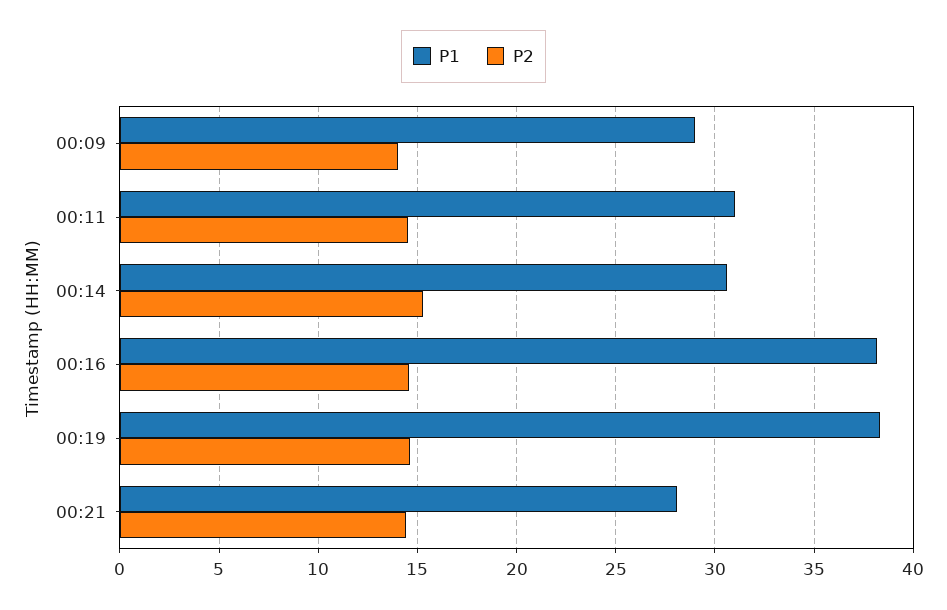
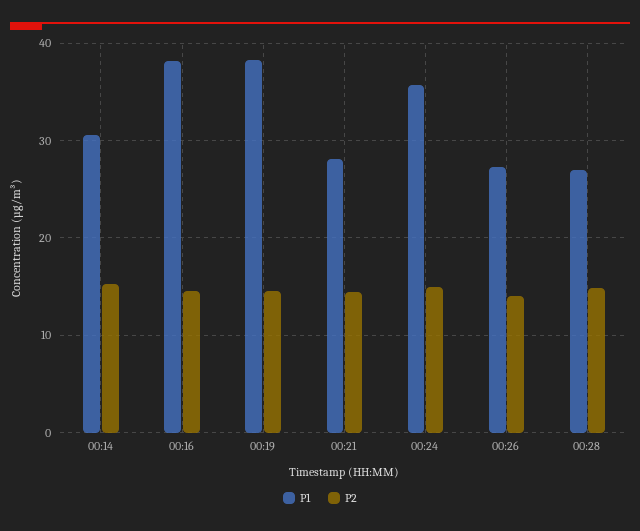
P1, 00:09: 29 -> none
P2, 00:09: 14 -> none
P1, 00:11: 31 -> none
P2, 00:11: 14.5 -> none
P1, 00:24: none -> 36
P2, 00:24: none -> 15
P1, 00:26: none -> 27
P2, 00:26: none -> 14
P1, 00:28: none -> 27
P2, 00:28: none -> 15

